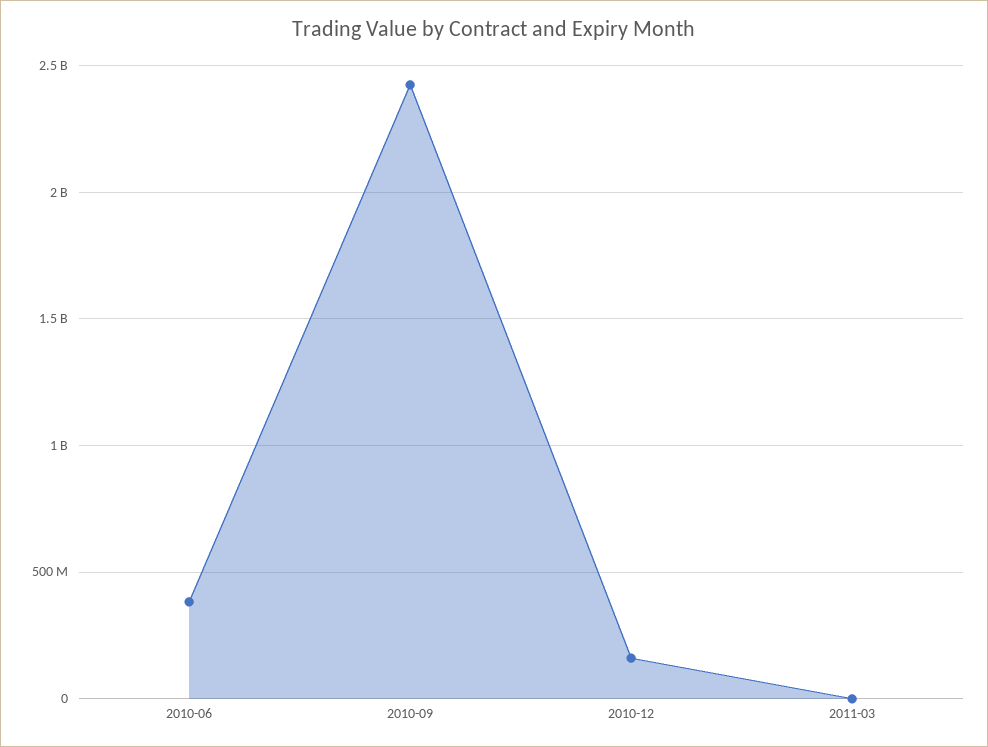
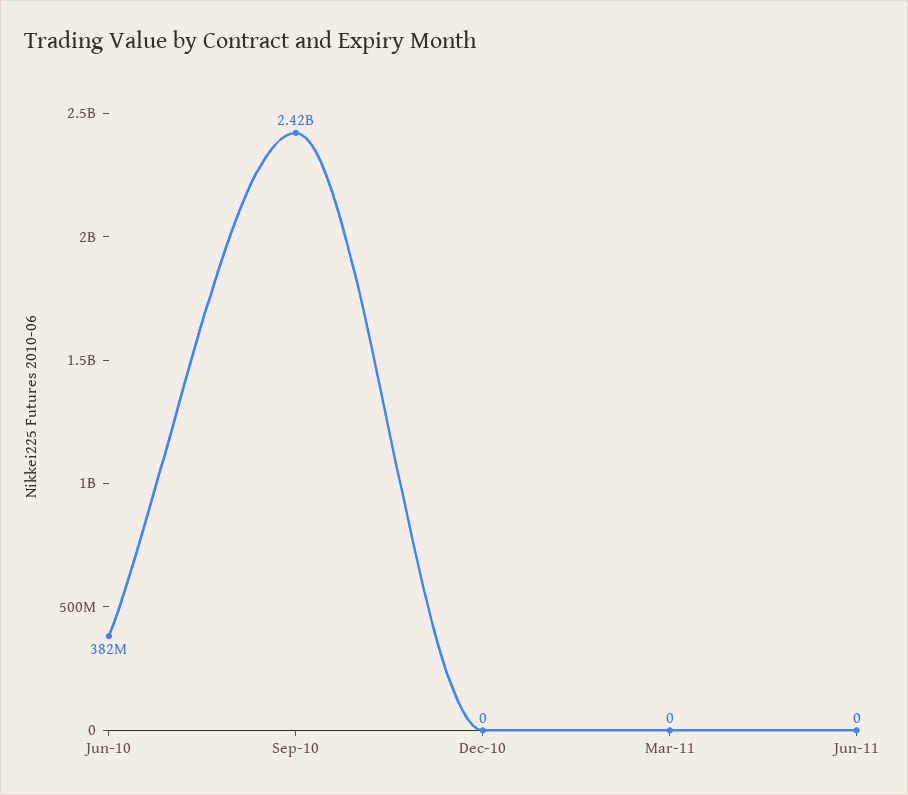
2010-12: 150000000 -> 0
Jun-11: none -> 0

